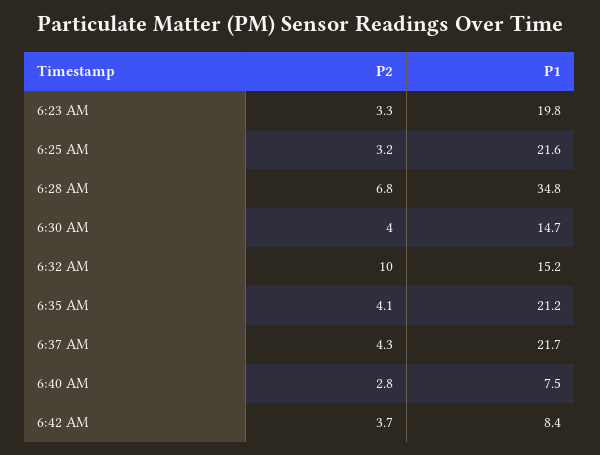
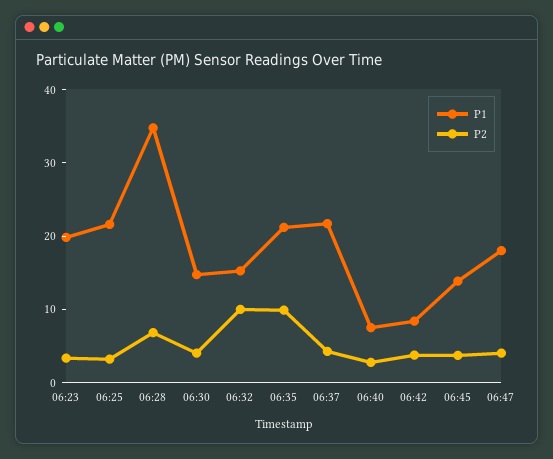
P2, 6:35 AM: 4.1 -> 10
P1, 06:45: none -> 14
P2, 06:45: none -> 4
P1, 06:47: none -> 18
P2, 06:47: none -> 4

